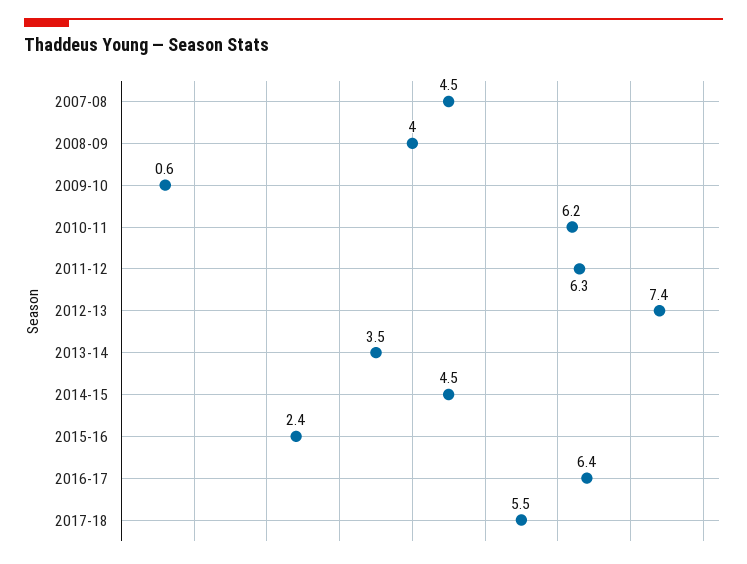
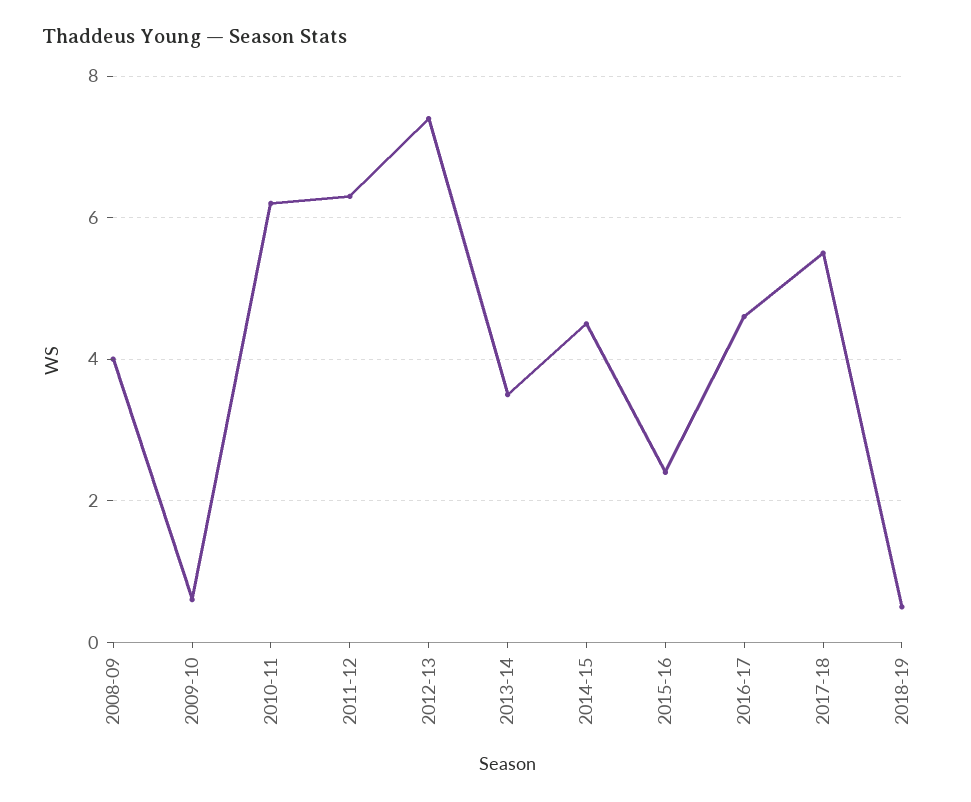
2007-08: 4.5 -> none
2016-17: 6.4 -> 4.5
2018-19: none -> 0.5

